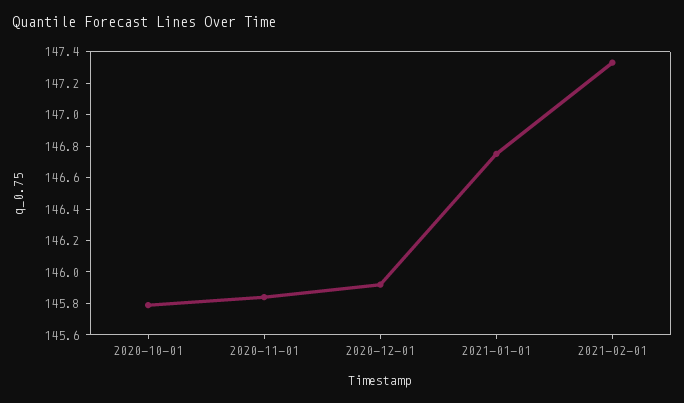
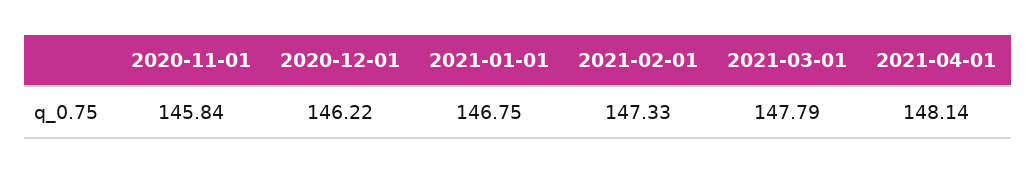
2020-10-01: 145.8 -> none
2020-12-01: 145.9 -> 146.22
2021-03-01: none -> 147.79
2021-04-01: none -> 148.14

